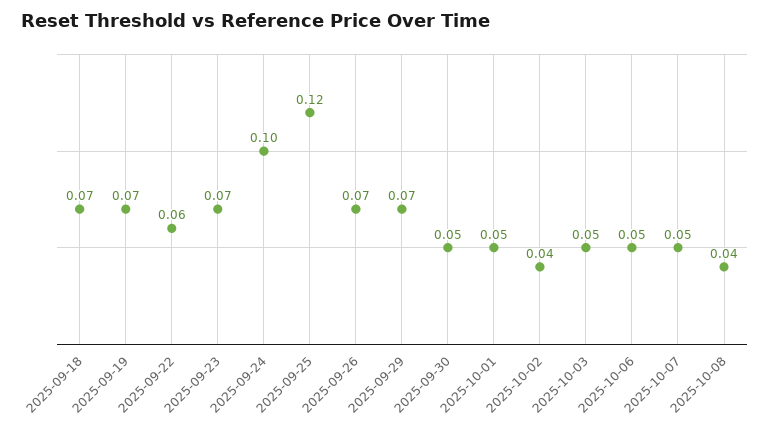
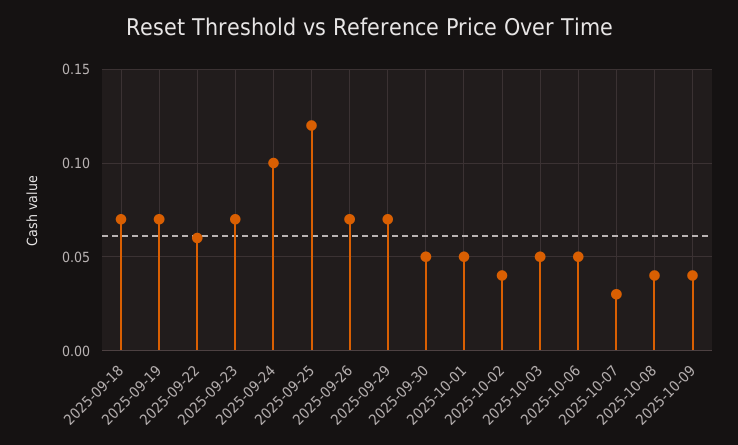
2025-10-07: 0.05 -> 0.03
2025-10-09: none -> 0.04

